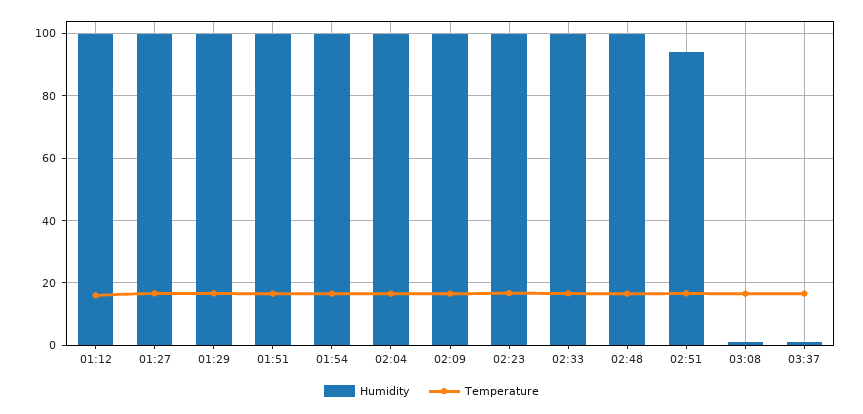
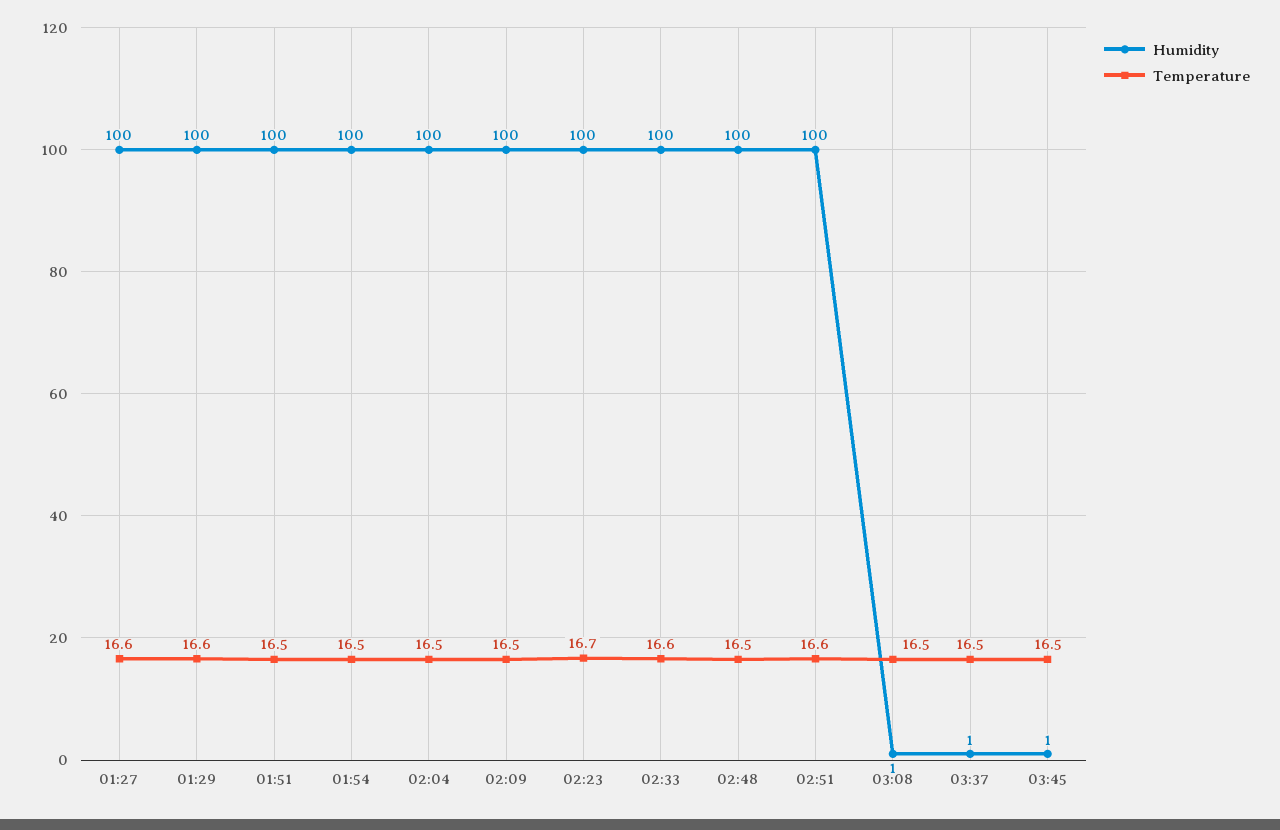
Humidity, 01:12: 100 -> none
Temperature, 01:12: 16 -> none
Humidity, 02:51: 94 -> 100
Humidity, 03:45: none -> 1
Temperature, 03:45: none -> 16.5

